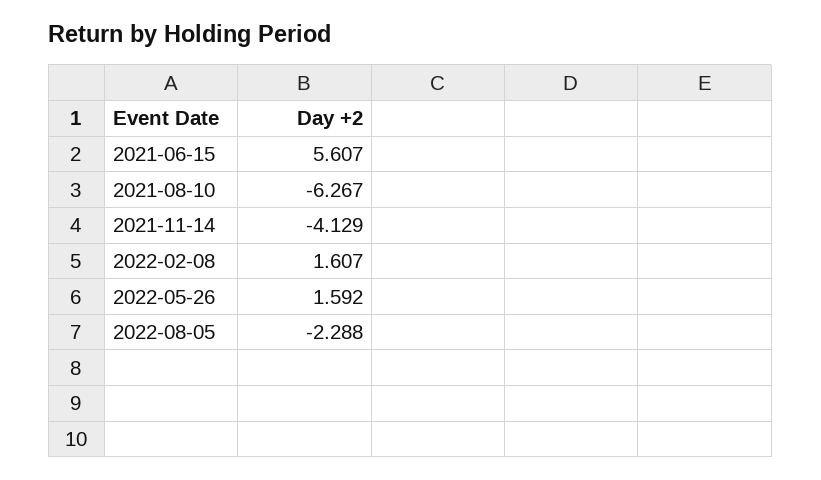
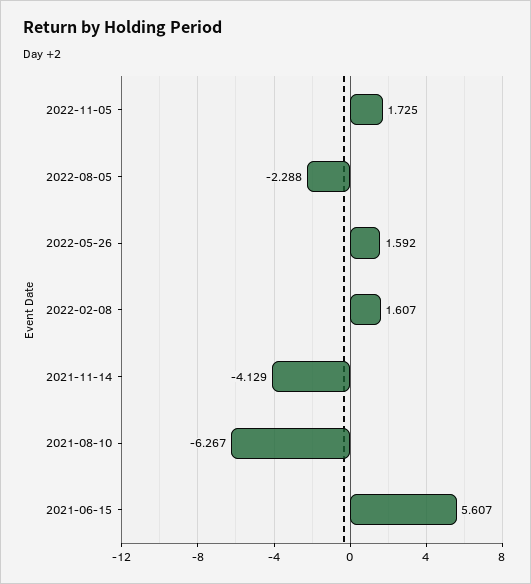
2022-11-05: none -> 1.725

